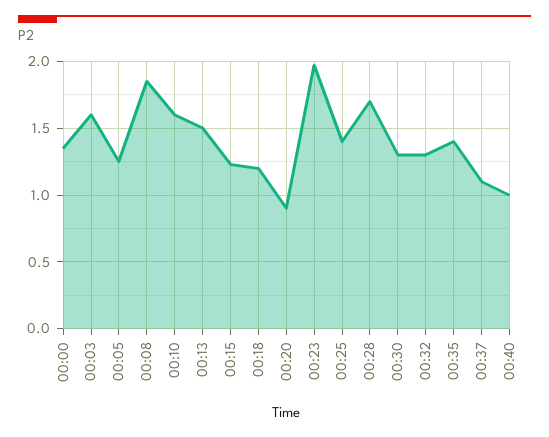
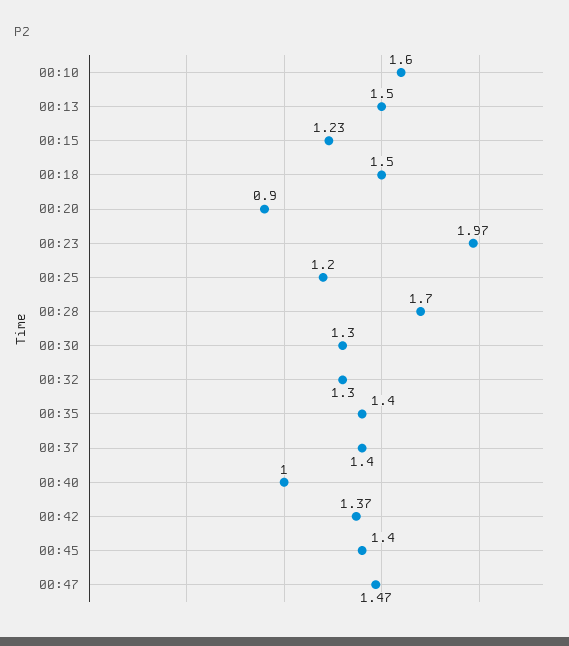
00:00: 1.35 -> none
00:03: 1.6 -> none
00:05: 1.25 -> none
00:08: 1.85 -> none
00:18: 1.2 -> 1.5
00:25: 1.4 -> 1.2
00:37: 1.1 -> 1.4
00:42: none -> 1.37
00:45: none -> 1.4
00:47: none -> 1.47

